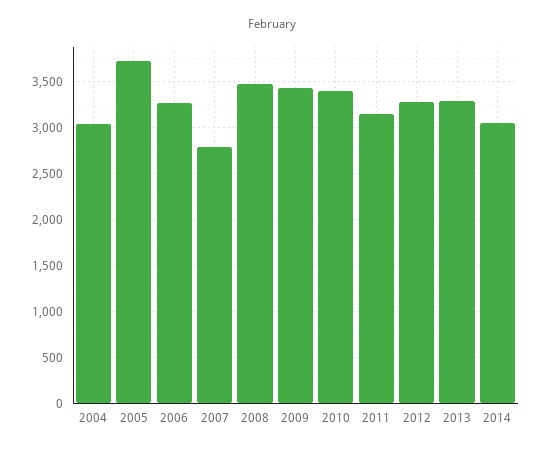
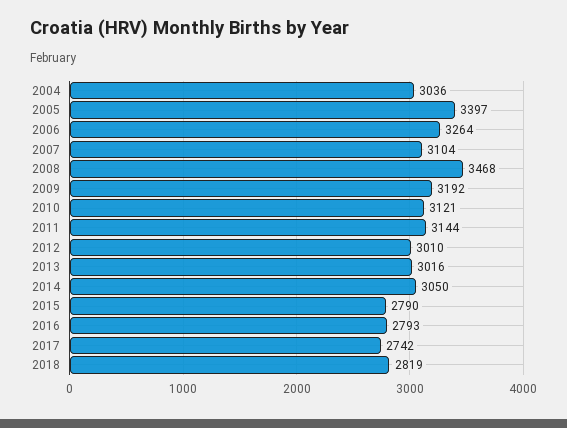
2005: 3700 -> 3397
2007: 2800 -> 3104
2009: 3400 -> 3192
2010: 3400 -> 3121
2012: 3300 -> 3010
2013: 3300 -> 3016
2015: none -> 2790
2016: none -> 2793
2017: none -> 2742
2018: none -> 2819

